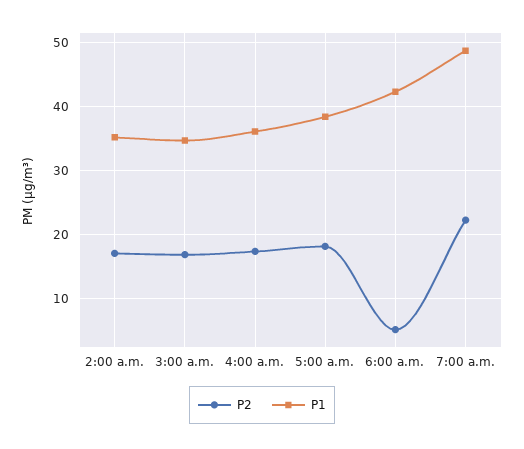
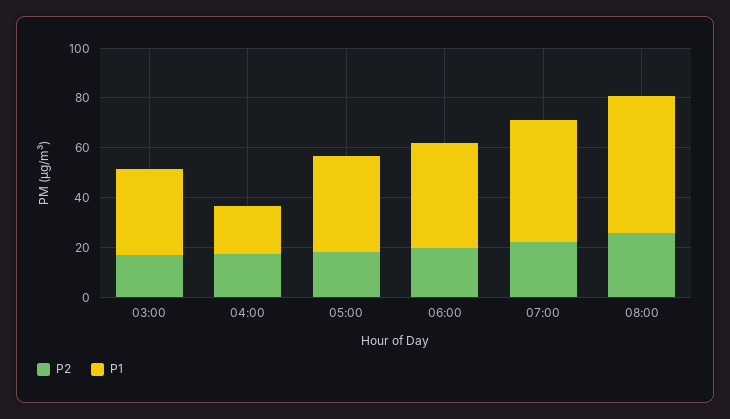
P2, 2:00 a.m.: 17 -> none
P1, 2:00 a.m.: 35 -> none
P1, 4:00 a.m.: 36 -> 20
P2, 6:00 a.m.: 5 -> 20
P2, 08:00: none -> 25
P1, 08:00: none -> 55

